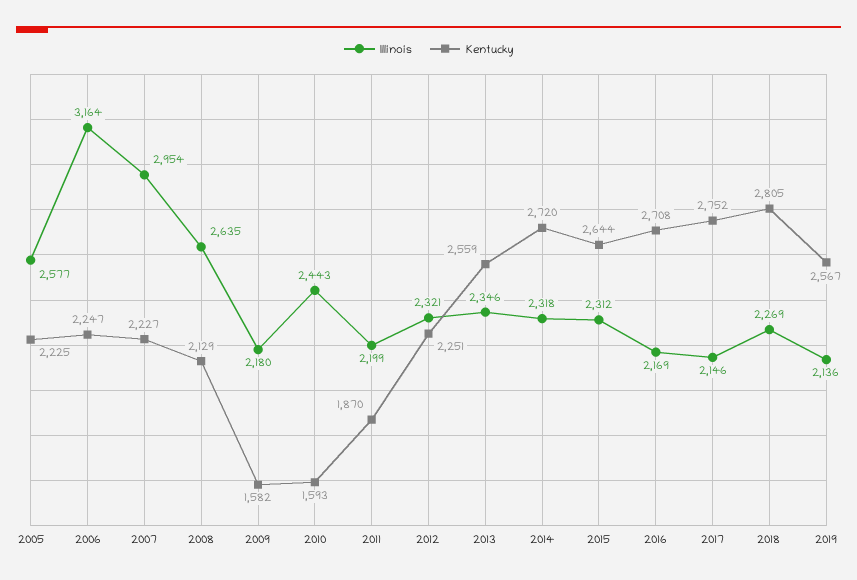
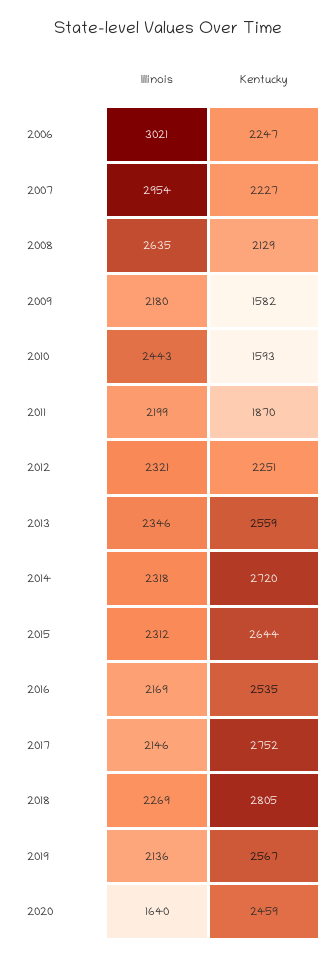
Illinois, 2005: 2577 -> none
Kentucky, 2005: 2225 -> none
Illinois, 2006: 3164 -> 3021
Kentucky, 2016: 2708 -> 2535
Illinois, 2020: none -> 1640
Kentucky, 2020: none -> 2459

